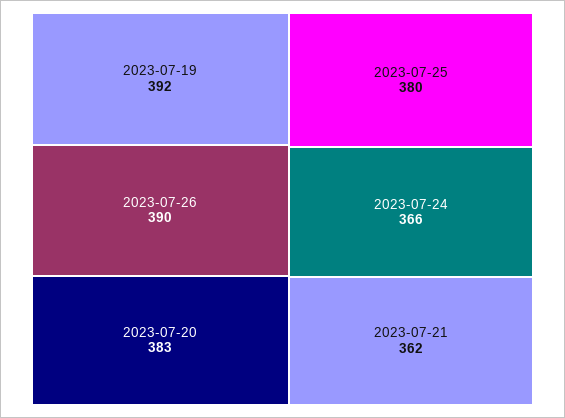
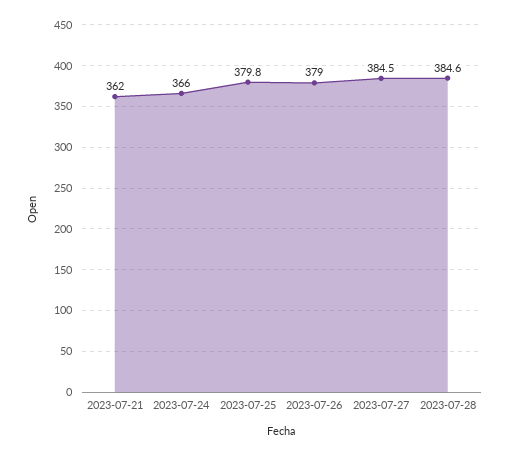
2023-07-19: 392 -> none
2023-07-26: 390 -> 379
2023-07-20: 383 -> none
2023-07-27: none -> 384.5
2023-07-28: none -> 384.6

